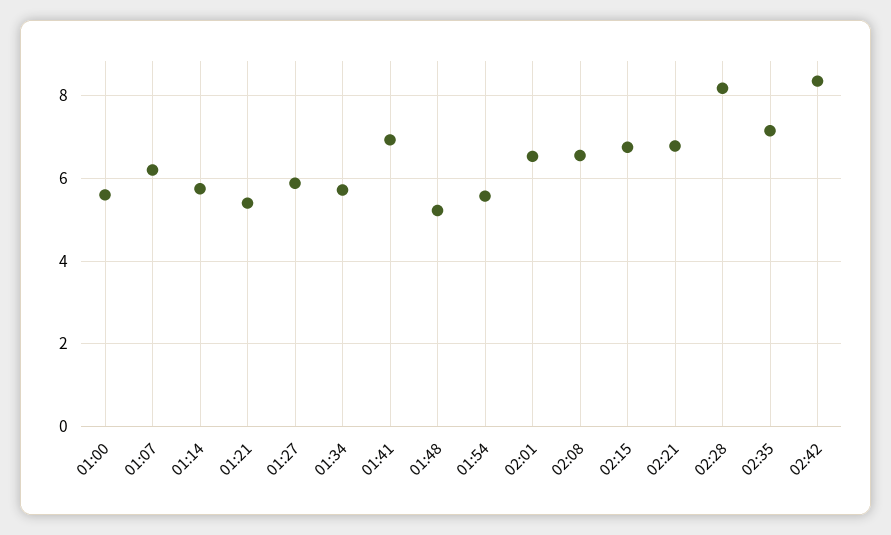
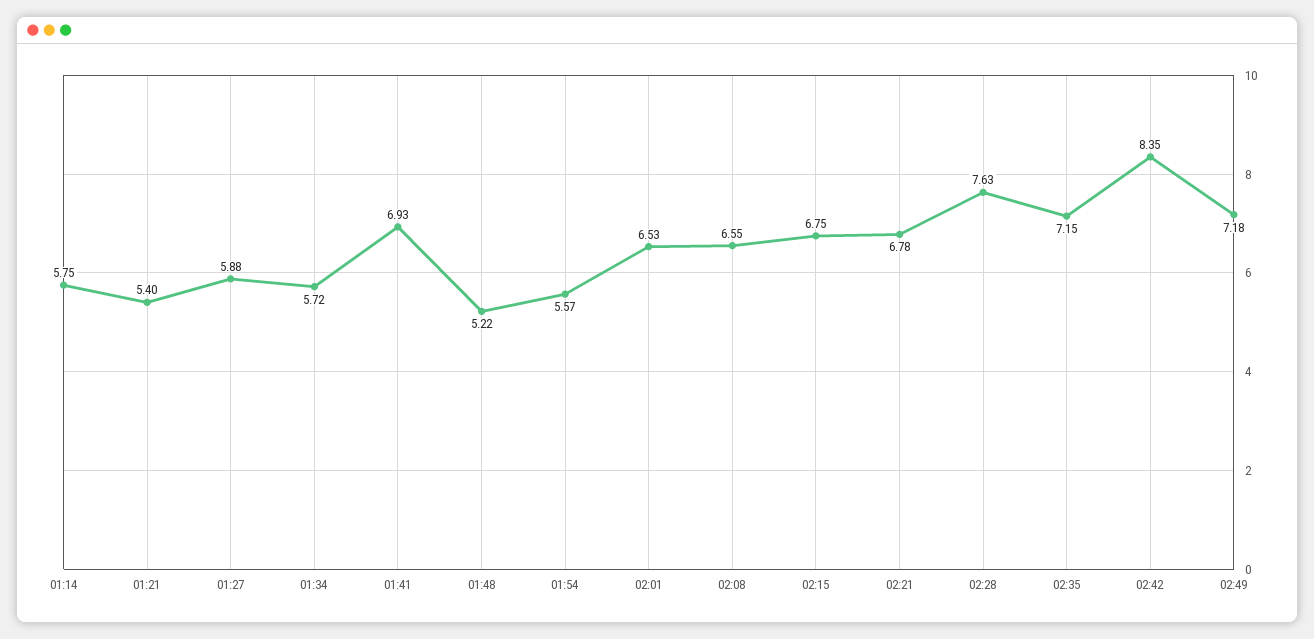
01:00: 5.6 -> none
01:07: 6.2 -> none
02:28: 8.2 -> 7.63
02:49: none -> 7.18

